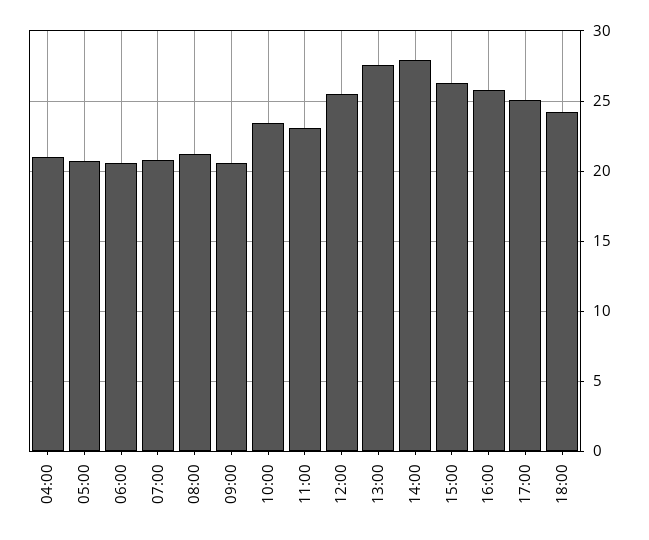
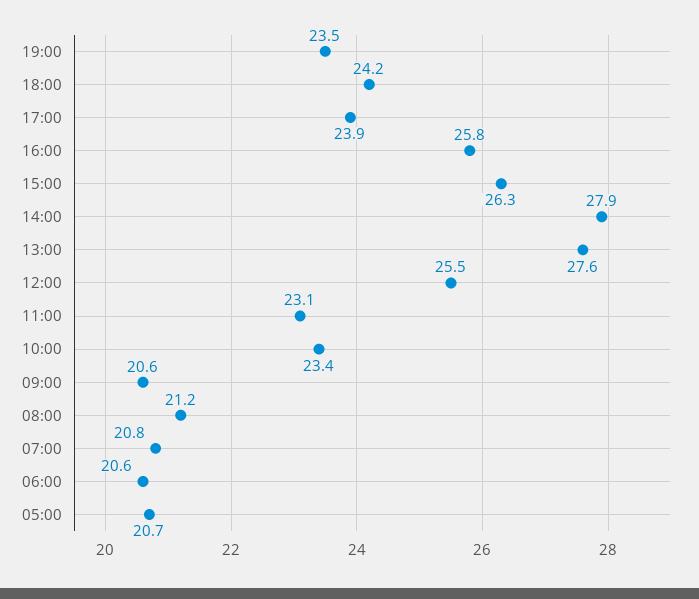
04:00: 21 -> none
17:00: 25 -> 23.9
19:00: none -> 23.5

